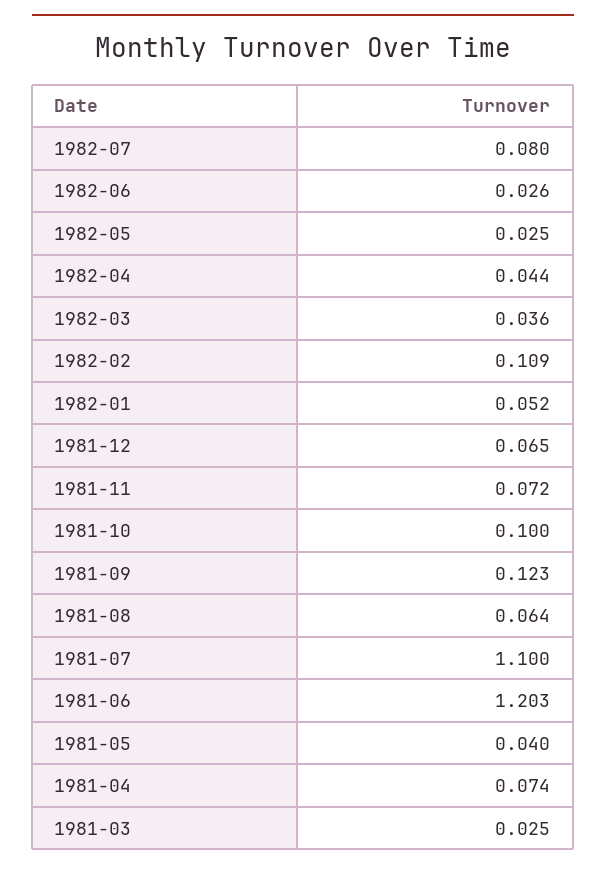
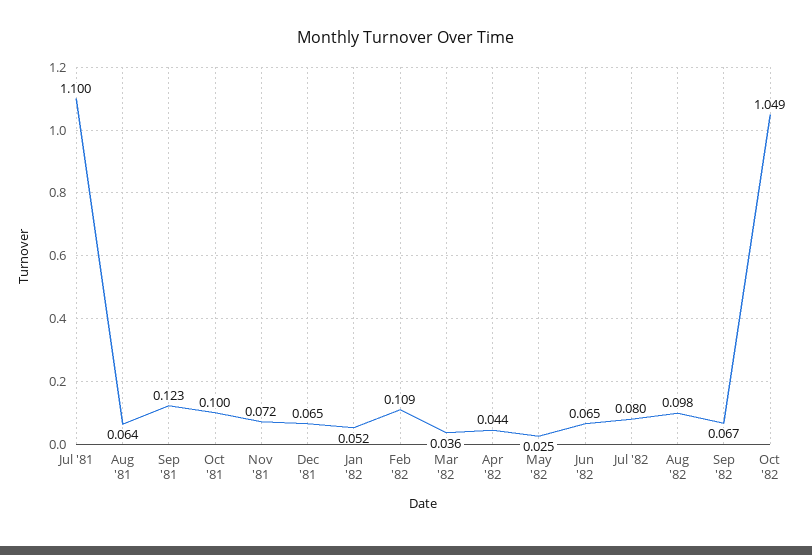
1982-06: 0.026 -> 0.065
1981-06: 1.203 -> none
1981-05: 0.04 -> none
1981-04: 0.074 -> none
1981-03: 0.025 -> none
Aug '82: none -> 0.098
Sep '82: none -> 0.067
Oct '82: none -> 1.049

